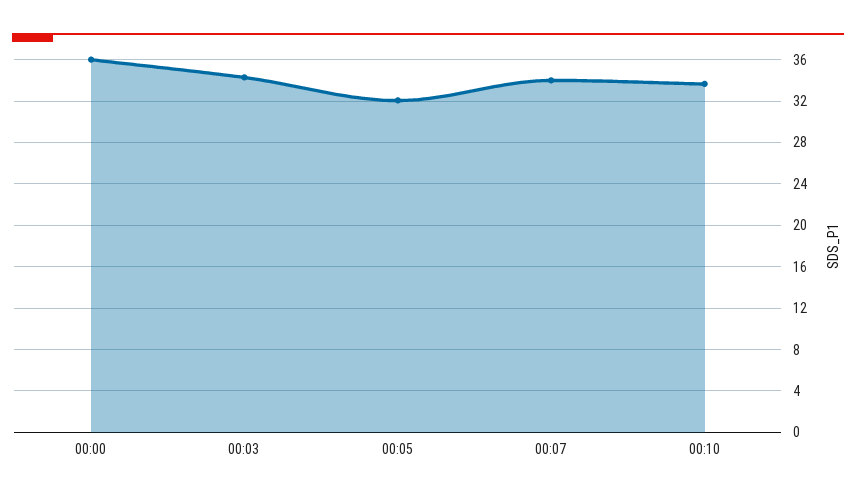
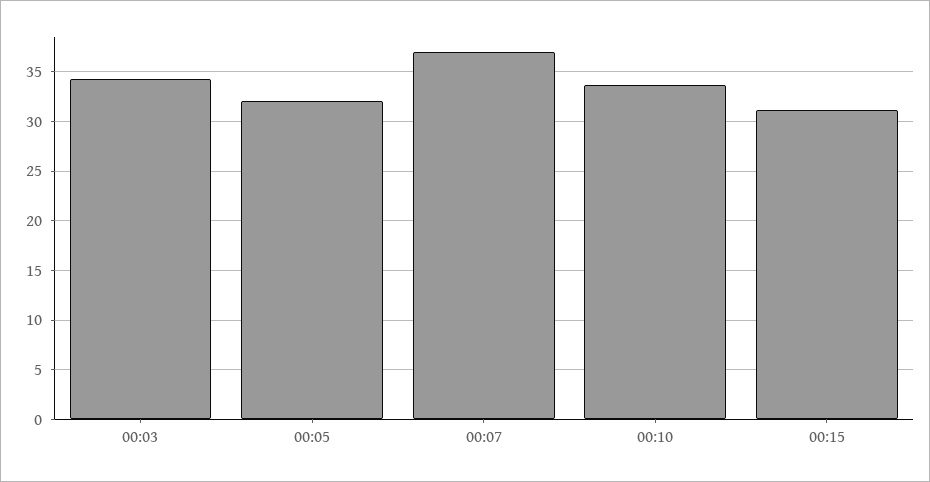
00:00: 36 -> none
00:07: 34 -> 37
00:15: none -> 31

